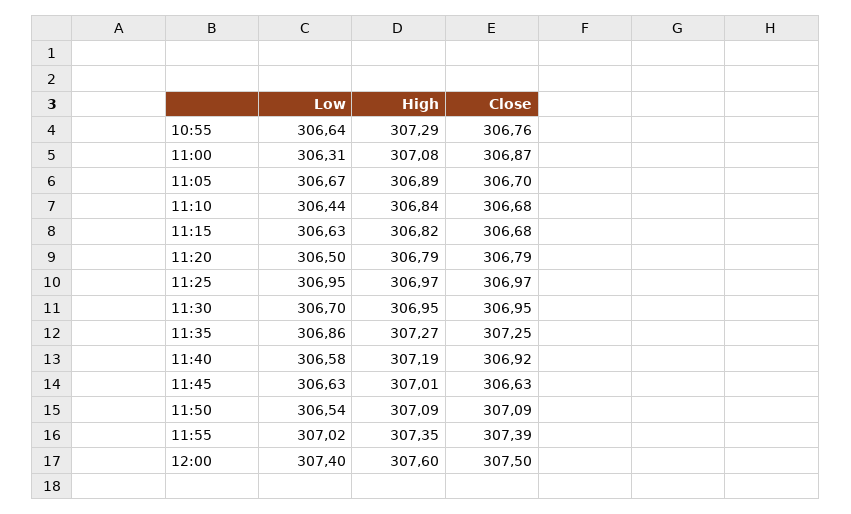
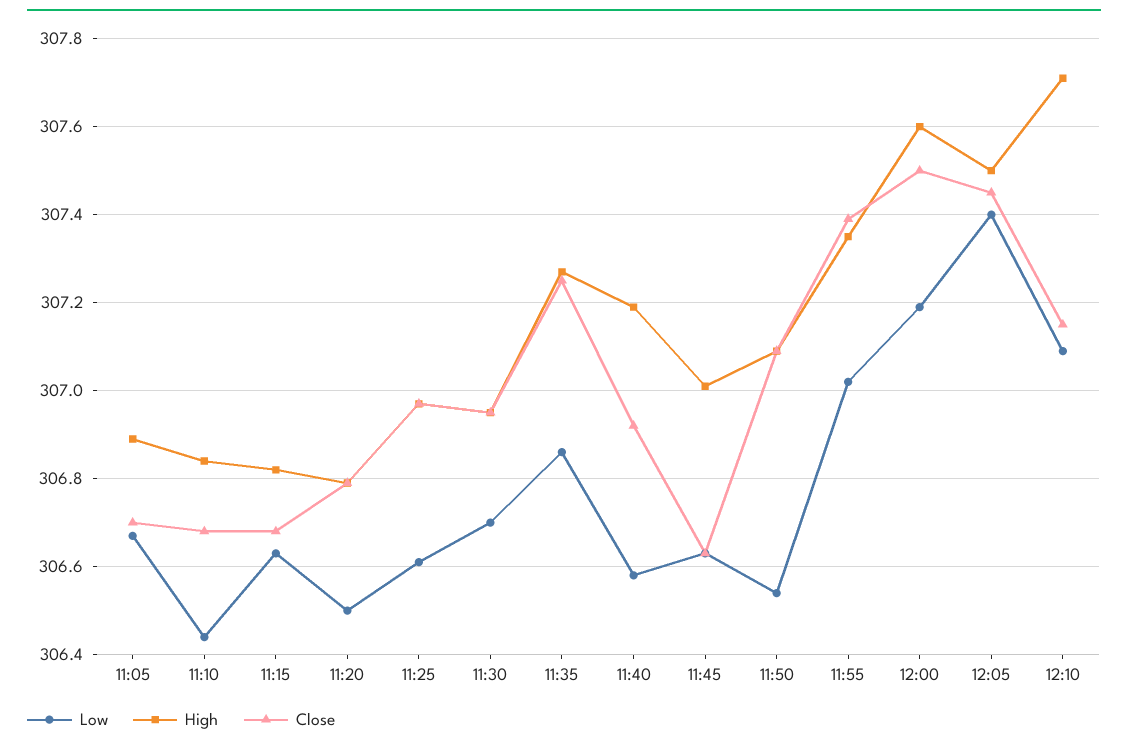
Low, 10:55: 306.64 -> none
High, 10:55: 307.29 -> none
Close, 10:55: 306.76 -> none
Low, 11:00: 306.31 -> none
High, 11:00: 307.08 -> none
Close, 11:00: 306.87 -> none
Low, 11:25: 306.95 -> 306.6
Low, 12:00: 307.4 -> 307.2
Low, 12:05: none -> 307.4
High, 12:05: none -> 307.5
Close, 12:05: none -> 307.45
Low, 12:10: none -> 307.1
High, 12:10: none -> 307.7
Close, 12:10: none -> 307.15

